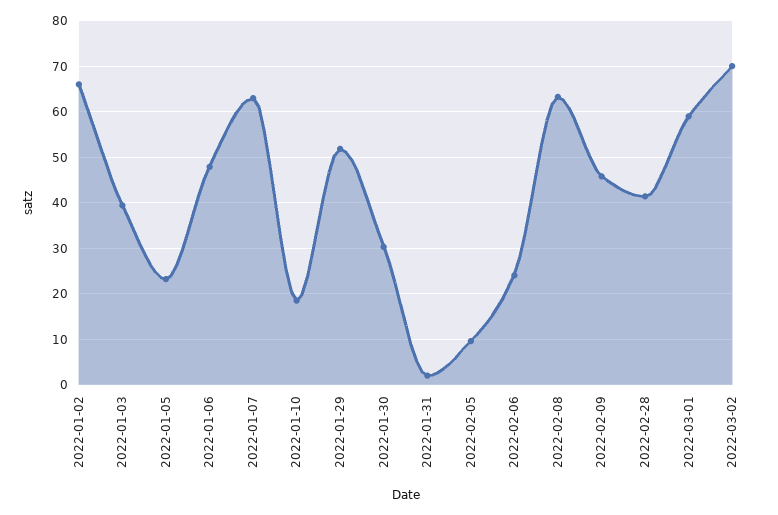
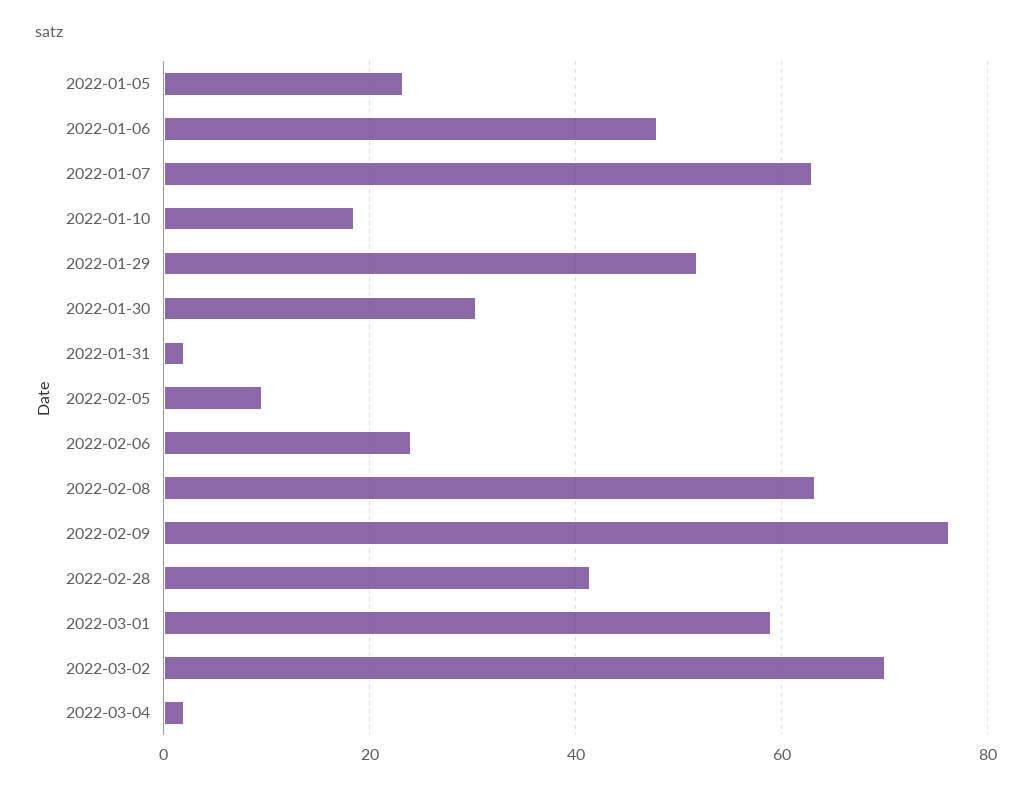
2022-01-02: 66 -> none
2022-01-03: 40 -> none
2022-02-09: 46 -> 76
2022-03-04: none -> 2

